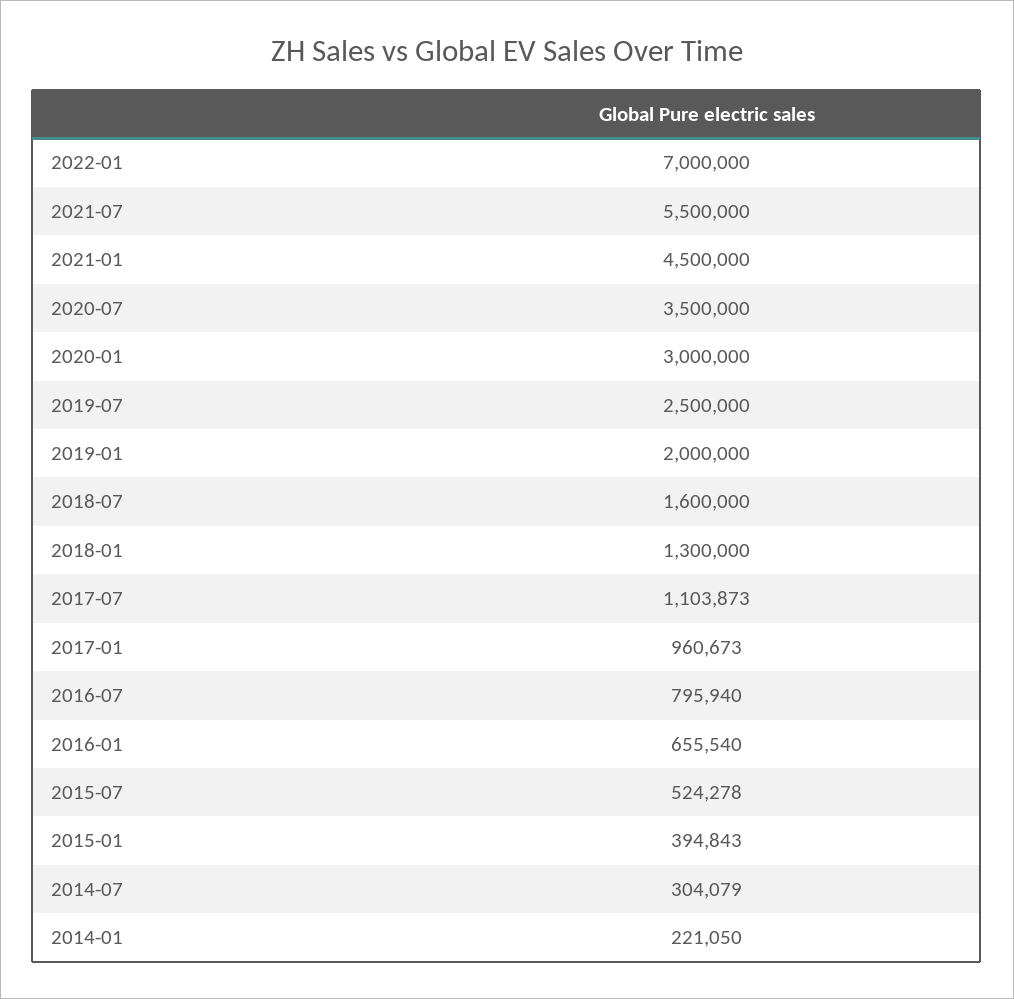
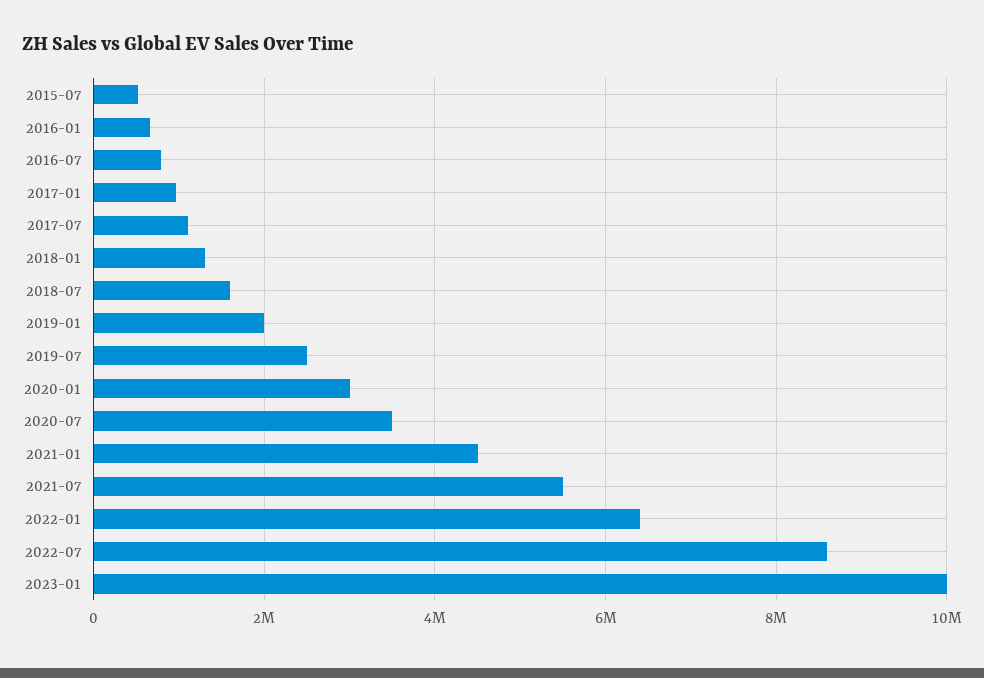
2022-01: 7000000 -> 6400000
2015-01: 394843 -> none
2014-07: 304079 -> none
2014-01: 221050 -> none
2022-07: none -> 8600000
2023-01: none -> 10000000

